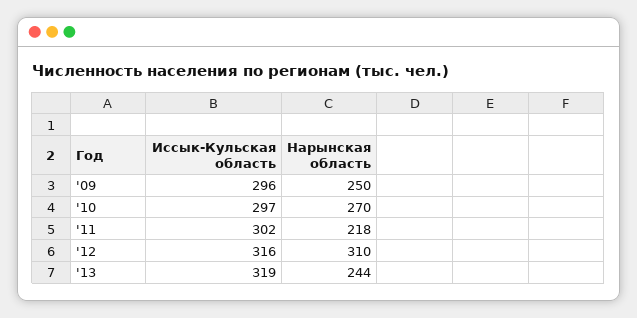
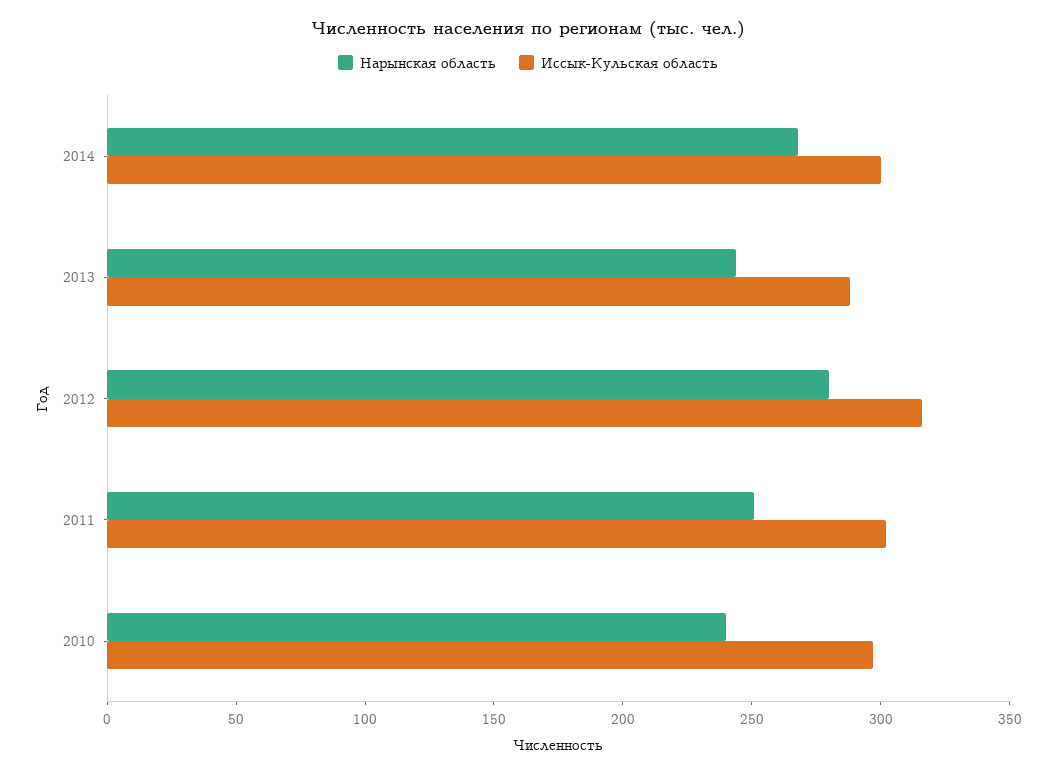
Иссык-Кульская область, '09: 296 -> none
Нарынская область, '09: 250 -> none
Нарынская область, '10: 270 -> 240
Нарынская область, '11: 218 -> 250
Нарынская область, '12: 310 -> 280
Иссык-Кульская область, '13: 319 -> 290
Нарынская область, 2014: none -> 270
Иссык-Кульская область, 2014: none -> 300

